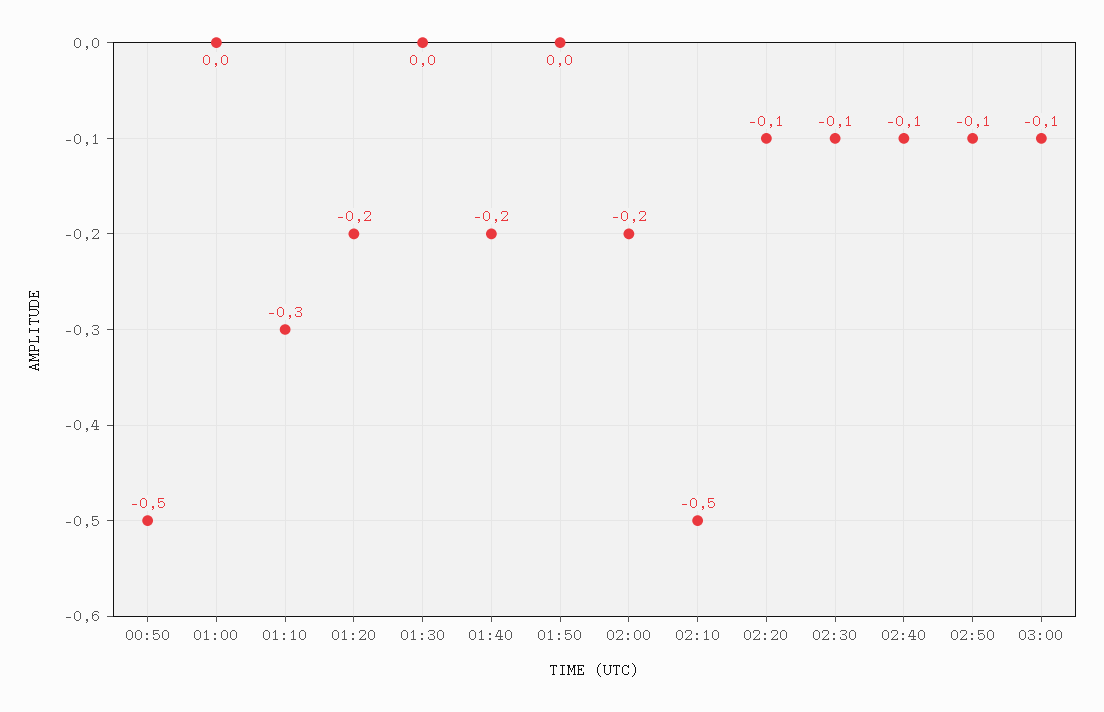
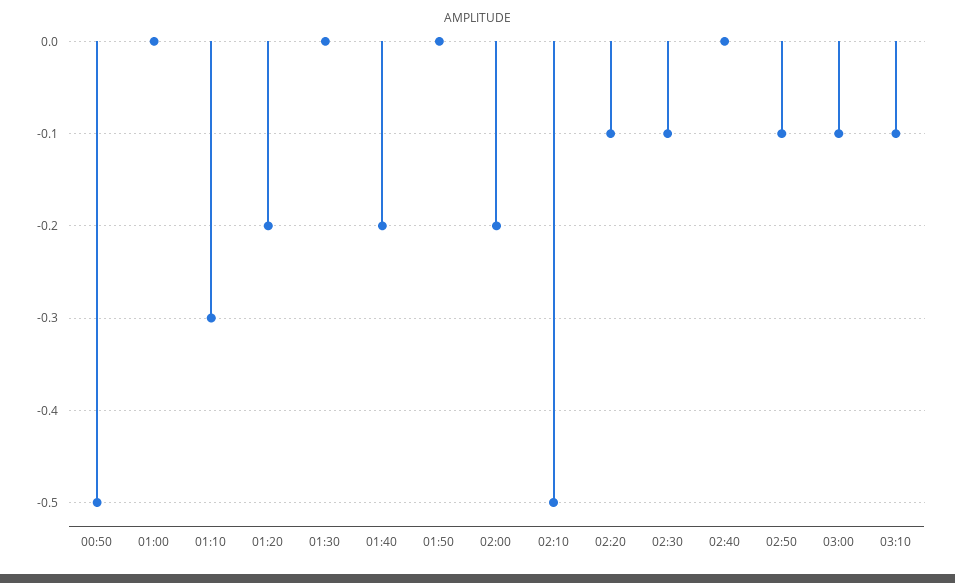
02:40: -0.1 -> 0
03:10: none -> -0.1

